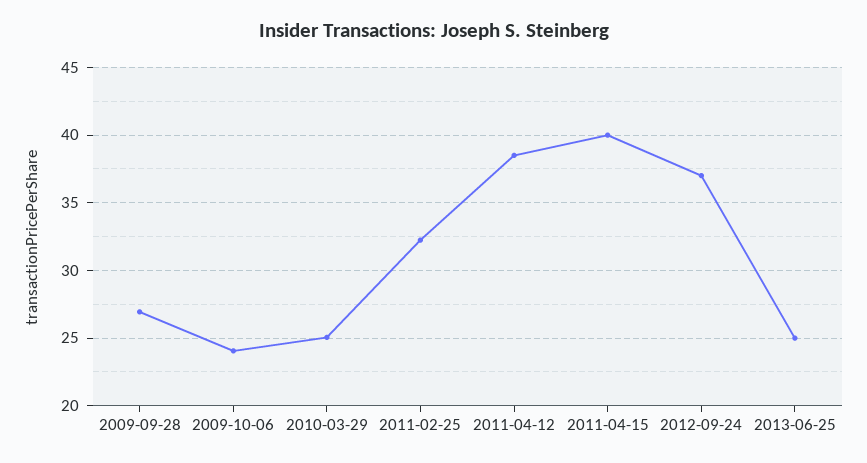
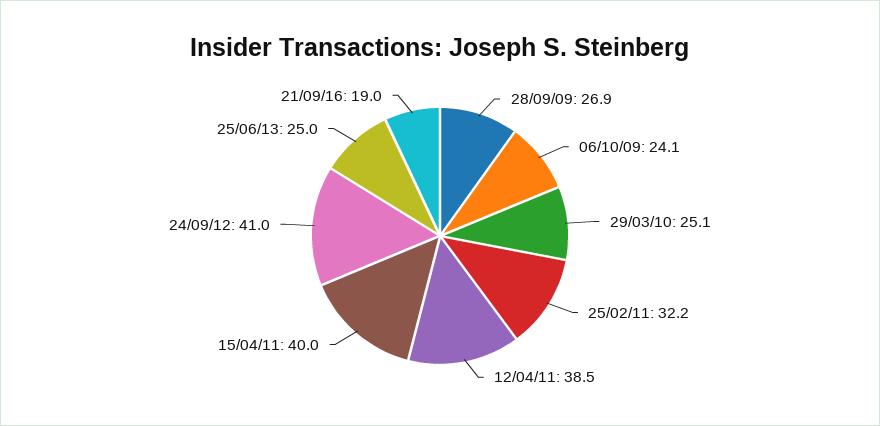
2012-09-24: 37 -> 41
21/09/16: none -> 19

